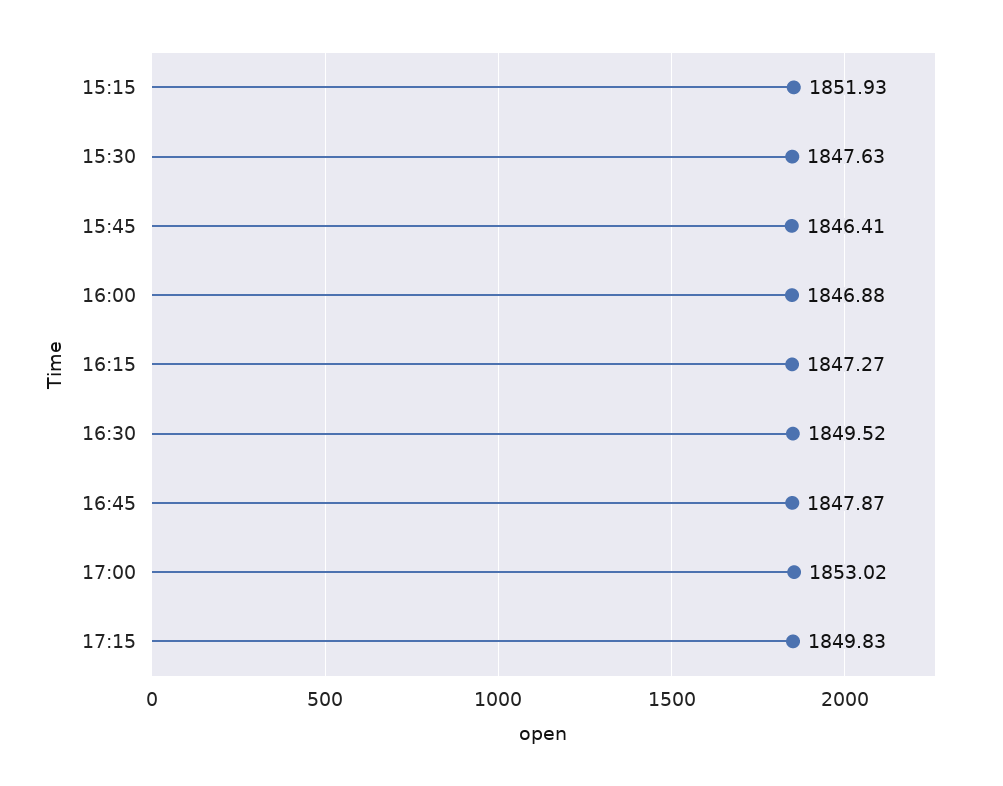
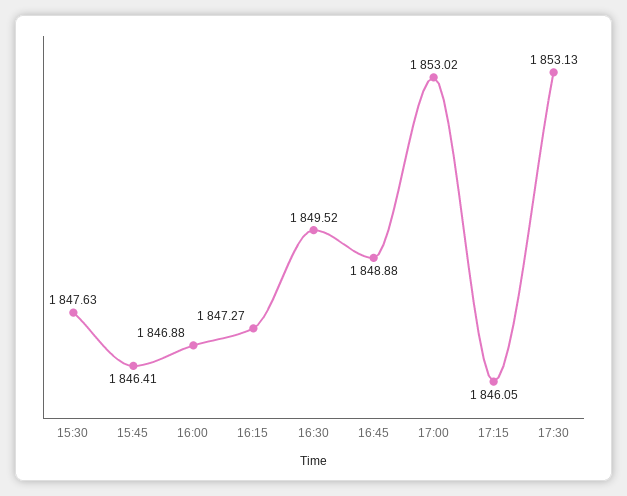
15:15: 1851.93 -> none
16:45: 1847.87 -> 1848.88
17:15: 1849.83 -> 1846.05
17:30: none -> 1853.13

